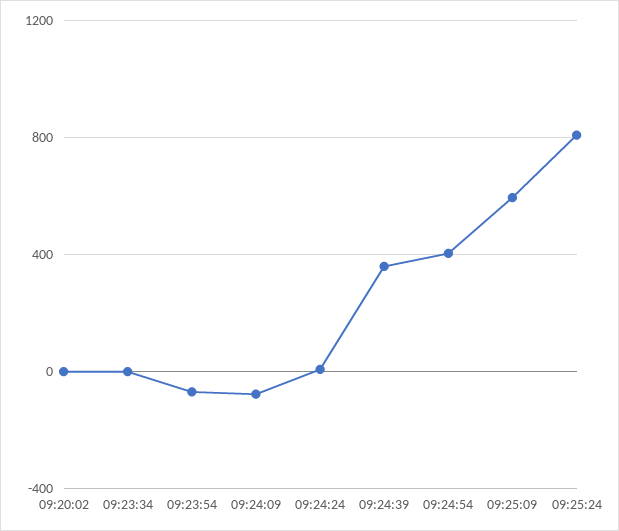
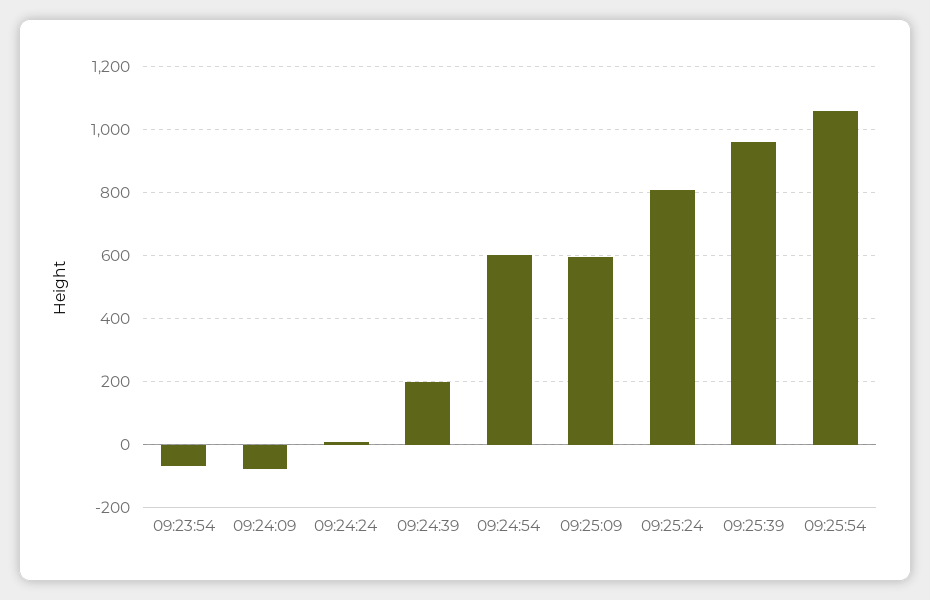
09:20:02: 0 -> none
09:23:34: 0 -> none
09:24:39: 350 -> 200
09:24:54: 400 -> 600
09:25:39: none -> 960
09:25:54: none -> 1060

